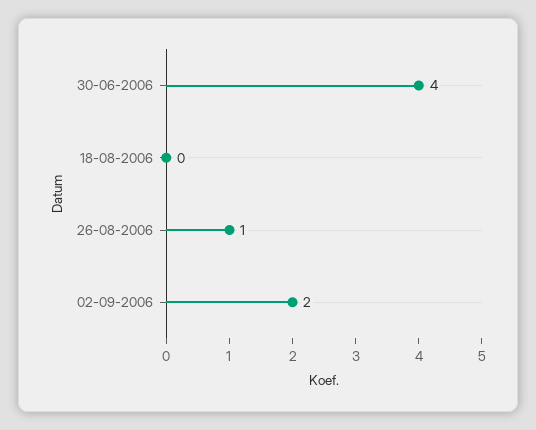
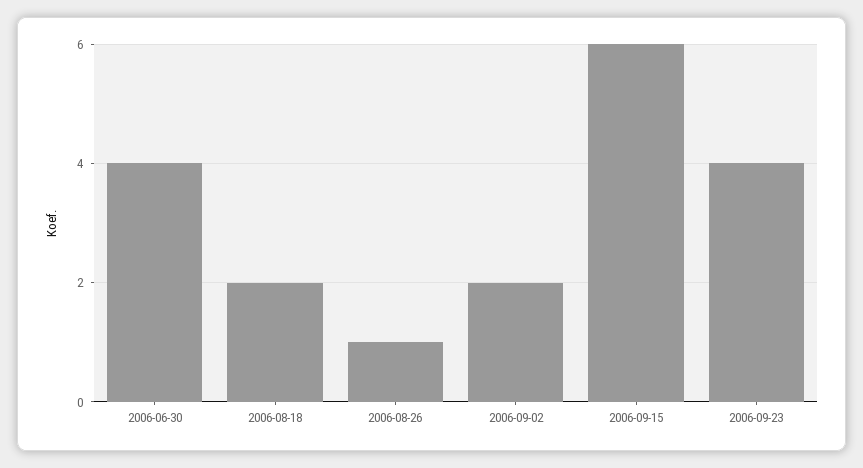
18-08-2006: 0 -> 2
2006-09-15: none -> 6
2006-09-23: none -> 4

